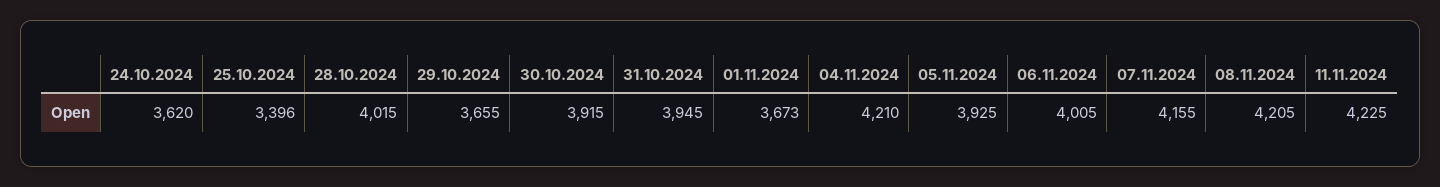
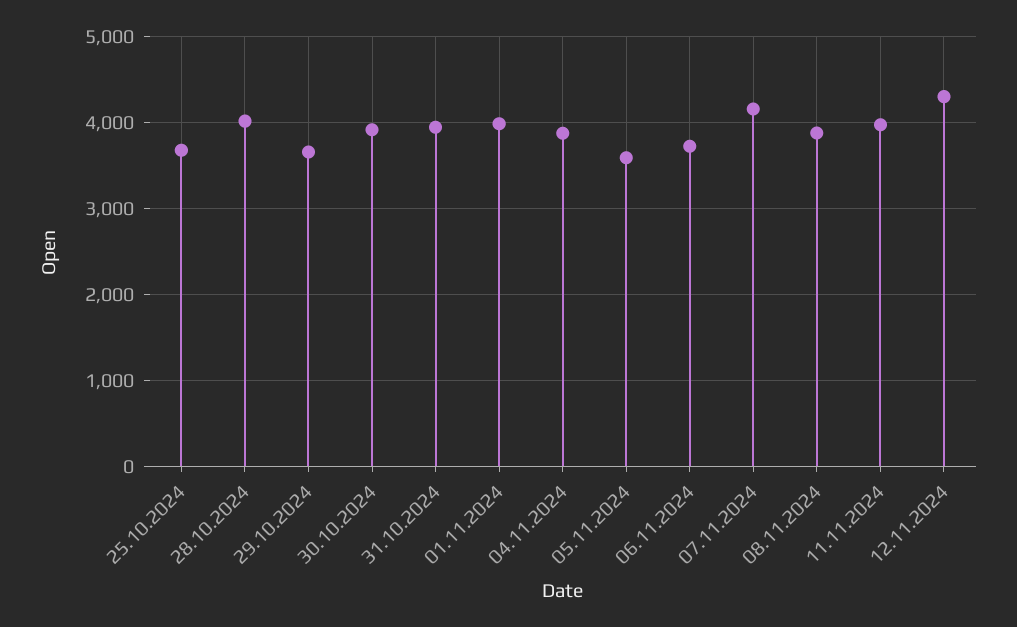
24.10.2024: 3620 -> none
25.10.2024: 3396 -> 3700
01.11.2024: 3673 -> 4000
04.11.2024: 4210 -> 3900
05.11.2024: 3925 -> 3600
06.11.2024: 4005 -> 3700
08.11.2024: 4205 -> 3900
11.11.2024: 4225 -> 4000
12.11.2024: none -> 4300

